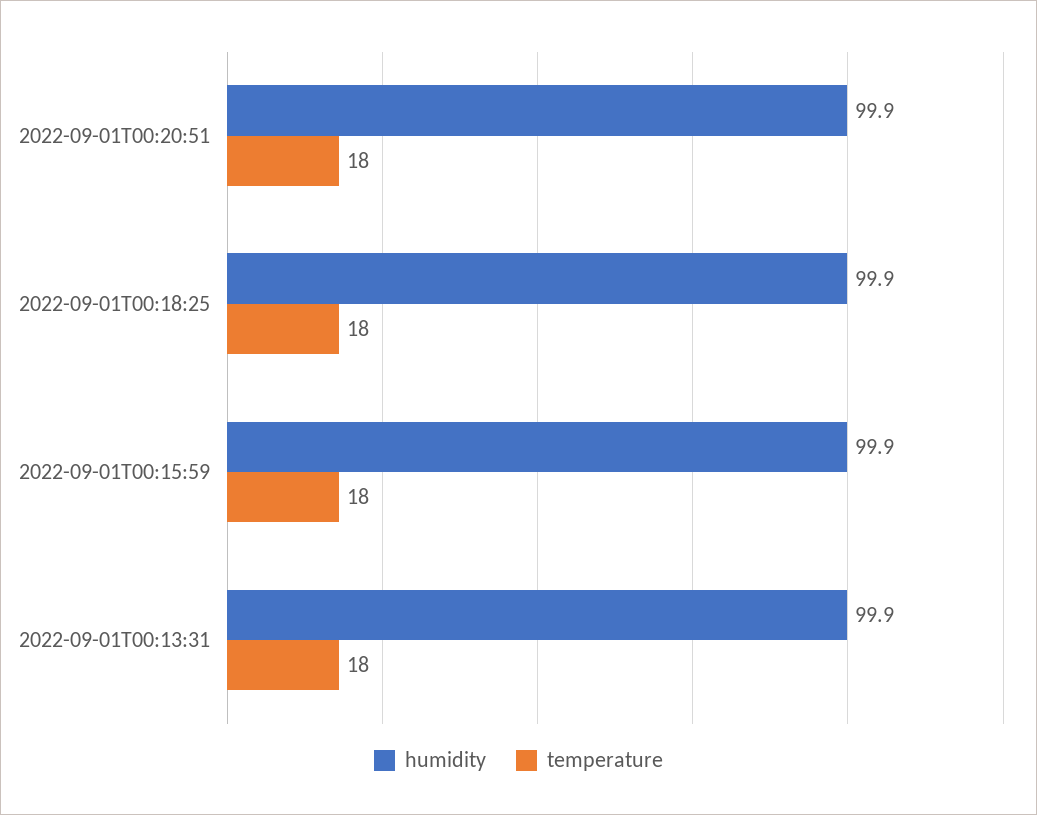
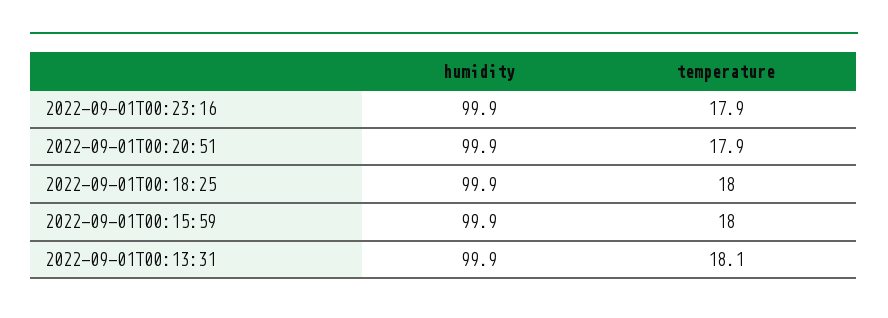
temperature, 2022-09-01T00:20:51: 18 -> 17.9
temperature, 2022-09-01T00:13:31: 18 -> 18.1
humidity, 2022-09-01T00:23:16: none -> 99.9
temperature, 2022-09-01T00:23:16: none -> 17.9

